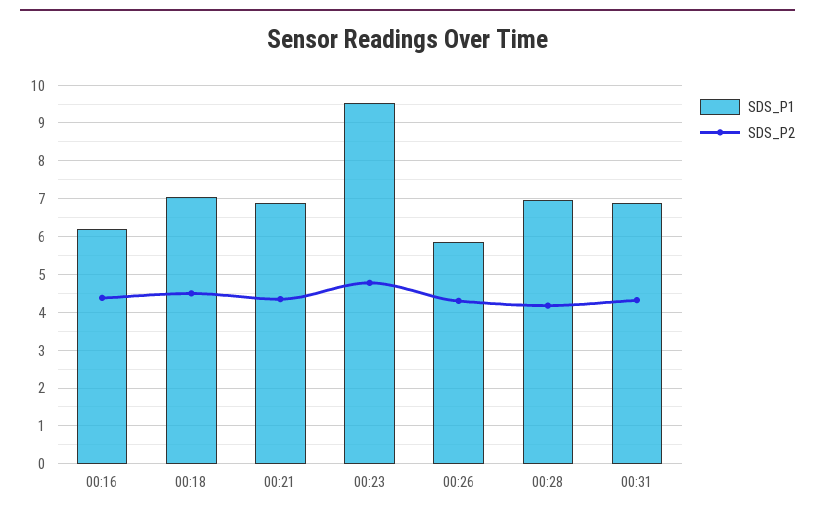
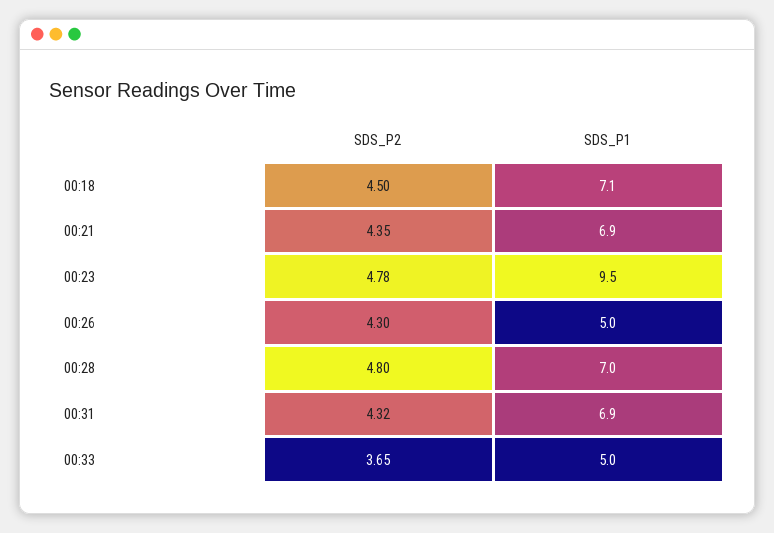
SDS_P1, 00:16: 6.2 -> none
SDS_P2, 00:16: 4.4 -> none
SDS_P1, 00:26: 5.8 -> 5
SDS_P2, 00:28: 4.2 -> 4.8
SDS_P2, 00:33: none -> 3.65
SDS_P1, 00:33: none -> 5

